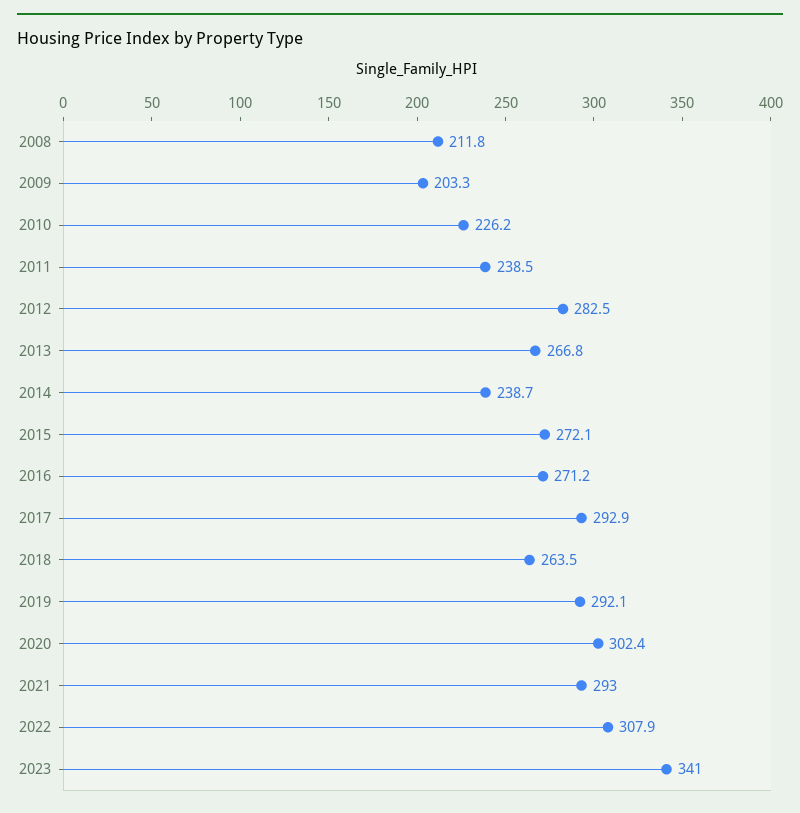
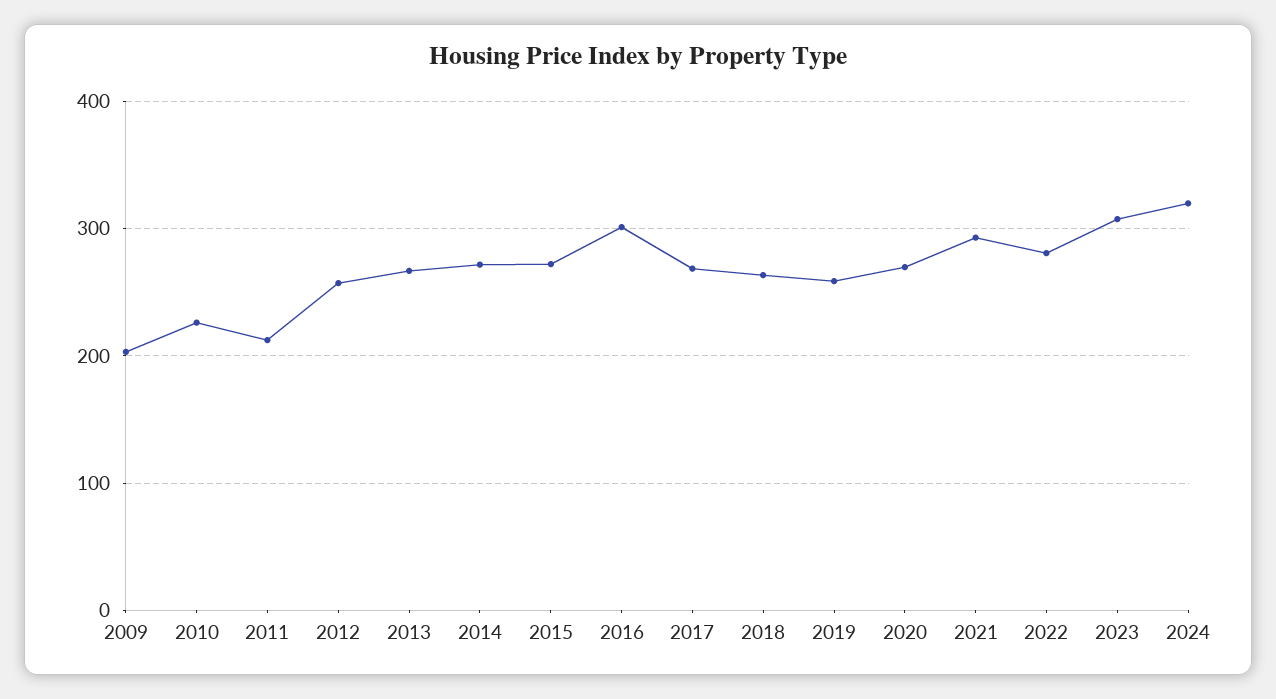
2008: 211.8 -> none
2011: 238.5 -> 210
2012: 282.5 -> 260
2014: 238.7 -> 270
2016: 271.2 -> 300
2017: 292.9 -> 270
2019: 292.1 -> 260
2020: 302.4 -> 270
2022: 307.9 -> 280
2023: 341 -> 310
2024: none -> 320

